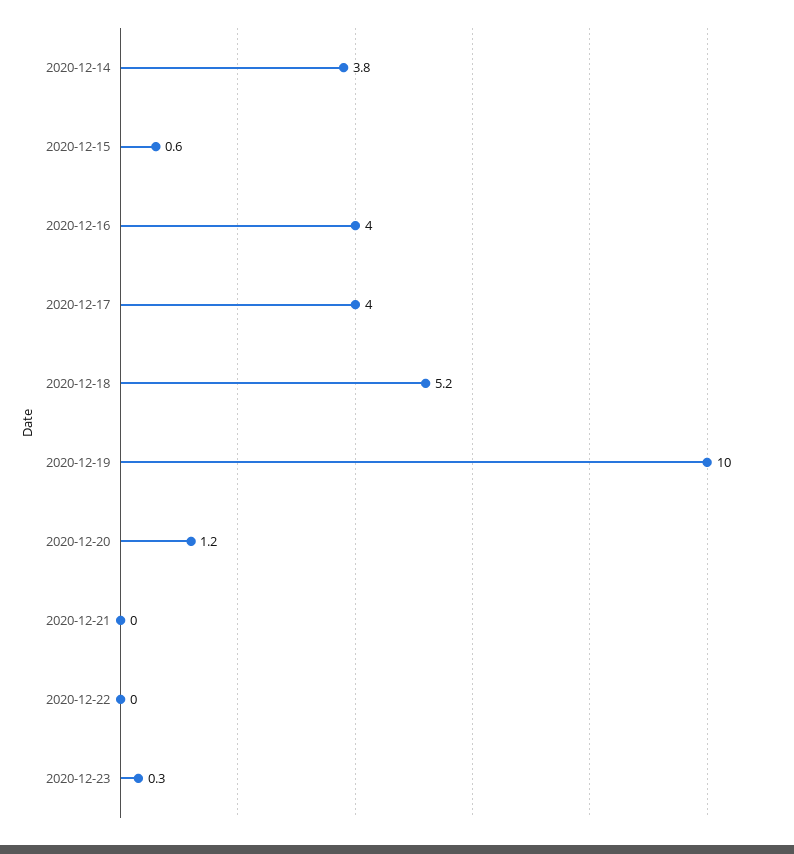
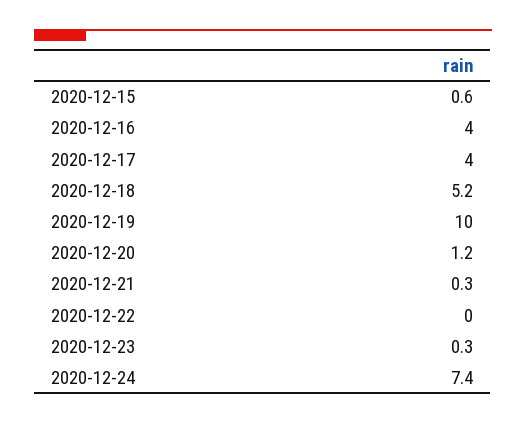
2020-12-14: 3.8 -> none
2020-12-21: 0 -> 0.3
2020-12-24: none -> 7.4

